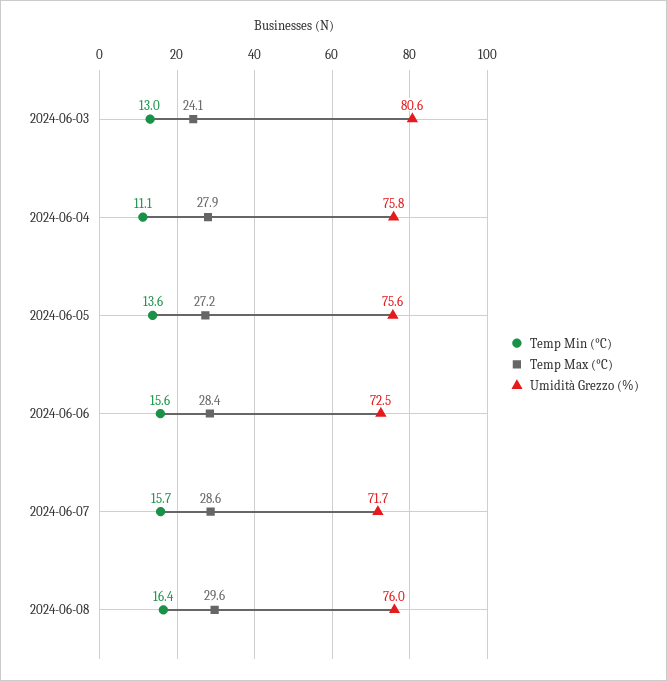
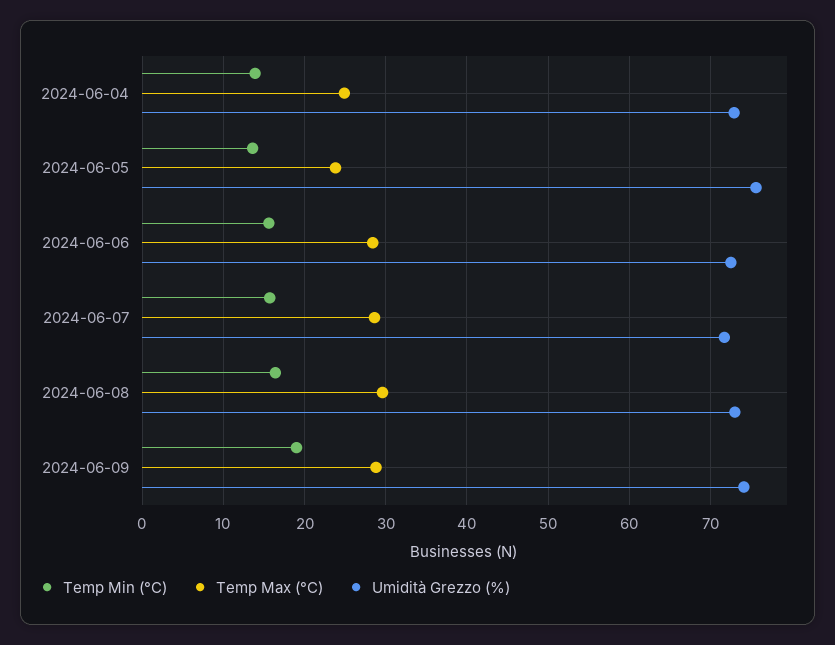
Temp Min (°C), 2024-06-03: 13 -> none
Temp Max (°C), 2024-06-03: 24.1 -> none
Umidità Grezzo (%), 2024-06-03: 80.6 -> none
Temp Min (°C), 2024-06-04: 11.1 -> 14
Temp Max (°C), 2024-06-04: 27.9 -> 25
Umidità Grezzo (%), 2024-06-04: 75.8 -> 73
Temp Max (°C), 2024-06-05: 27.2 -> 24
Umidità Grezzo (%), 2024-06-08: 76 -> 73
Temp Min (°C), 2024-06-09: none -> 19
Temp Max (°C), 2024-06-09: none -> 29
Umidità Grezzo (%), 2024-06-09: none -> 74

